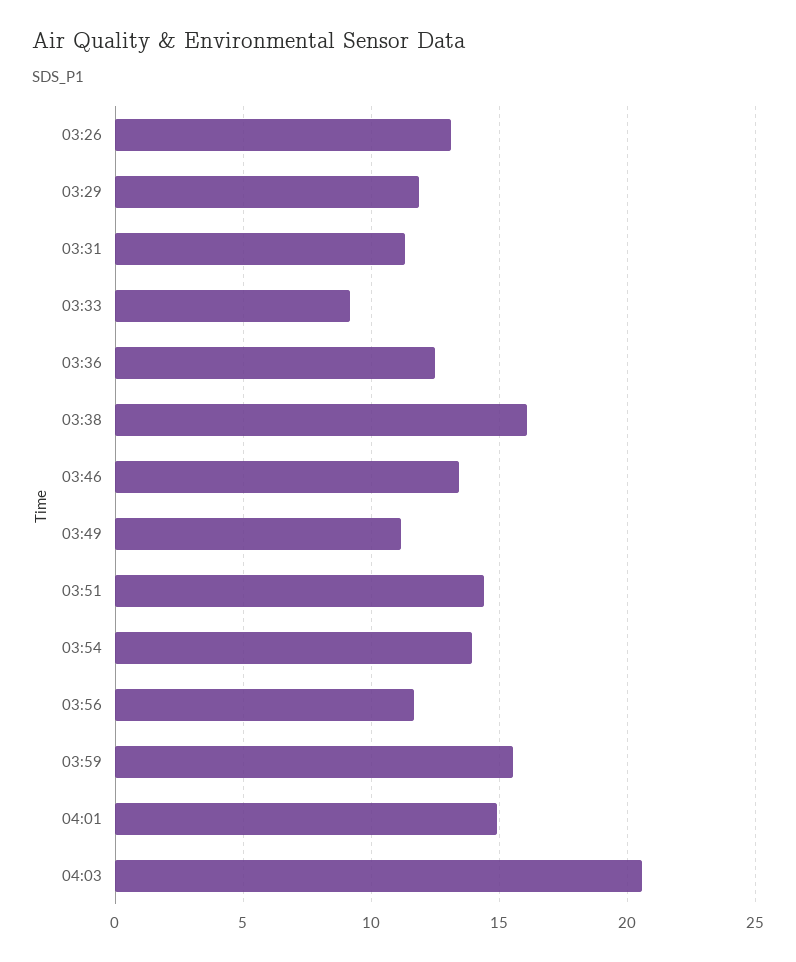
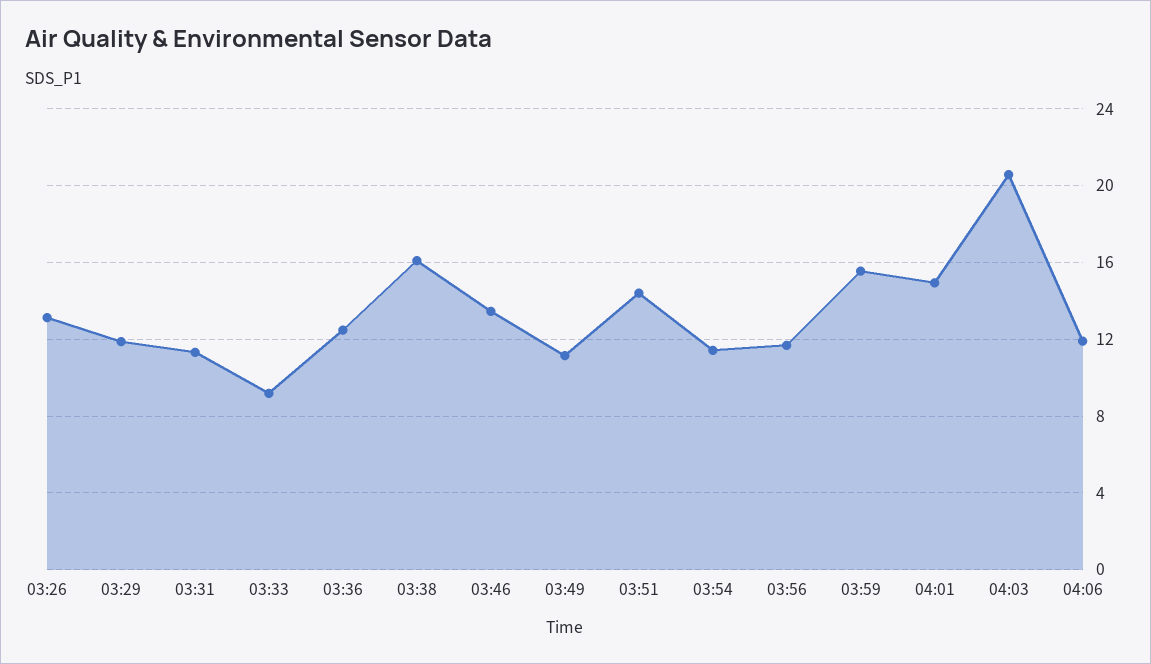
03:54: 14 -> 11.5
04:06: none -> 12

